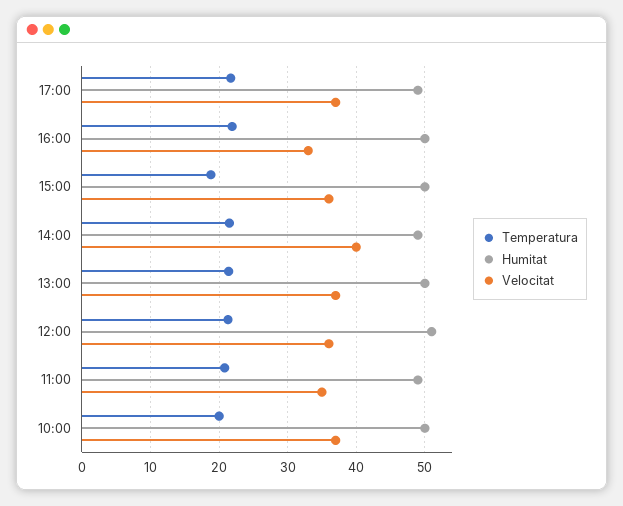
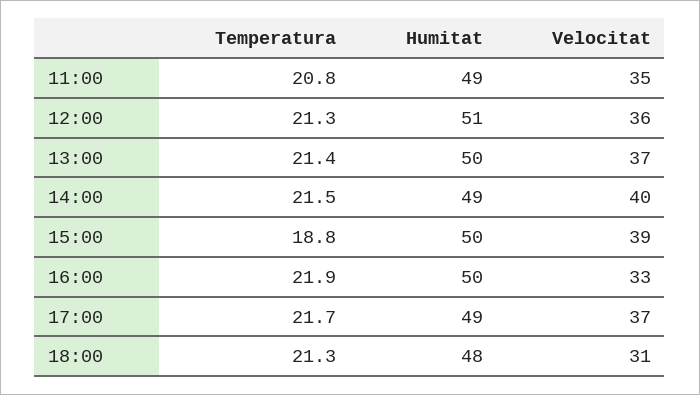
Velocitat, 15:00: 36 -> 39
Temperatura, 10:00: 20 -> none
Humitat, 10:00: 50 -> none
Velocitat, 10:00: 37 -> none
Temperatura, 18:00: none -> 21.3
Humitat, 18:00: none -> 48
Velocitat, 18:00: none -> 31

